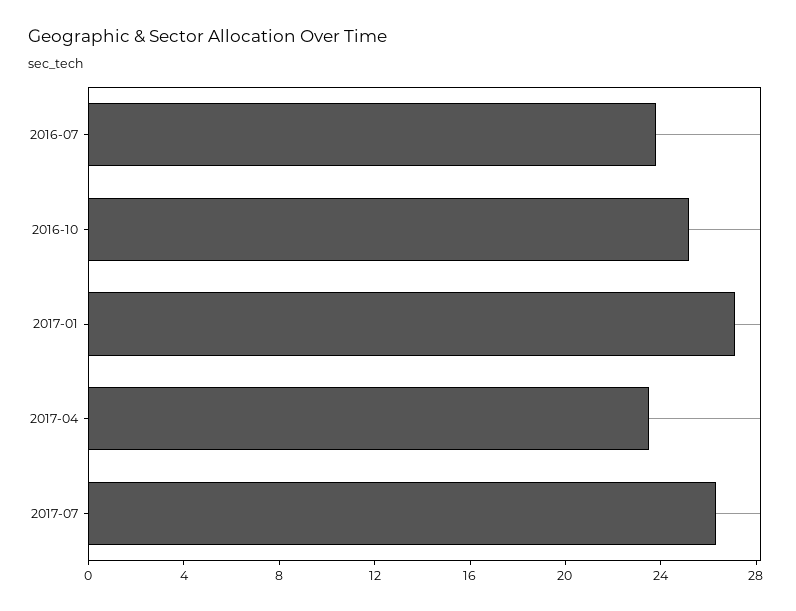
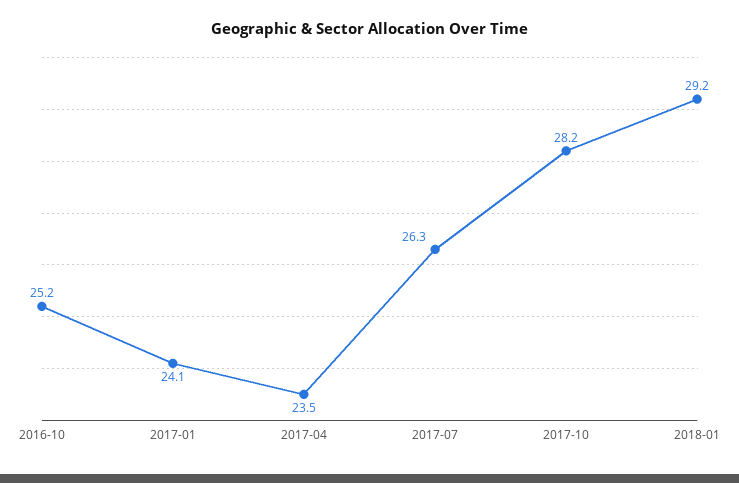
2016-07: 24 -> none
2017-01: 27 -> 24.1
2017-10: none -> 28.2
2018-01: none -> 29.2

